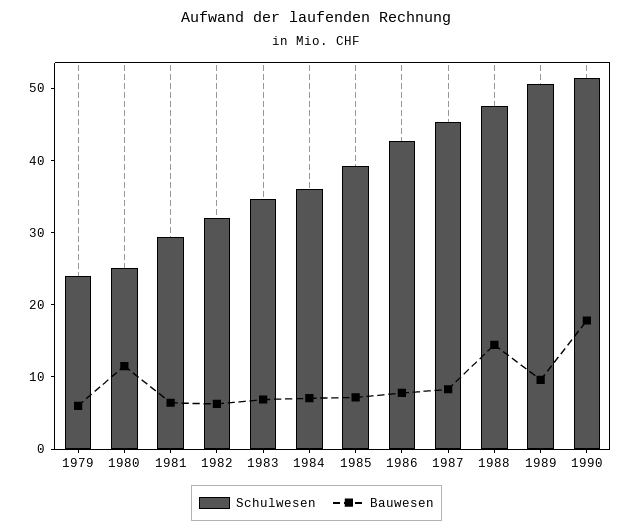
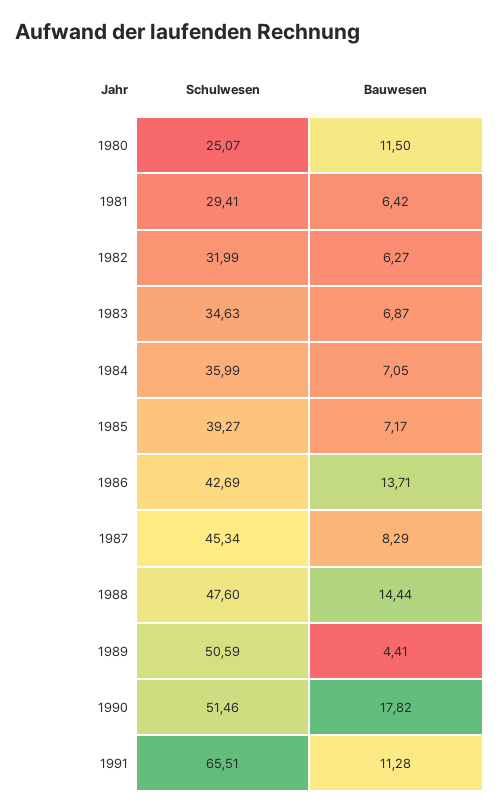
Schulwesen, 1979: 24 -> none
Bauwesen, 1979: 6 -> none
Bauwesen, 1986: 8 -> 13.71
Bauwesen, 1989: 10 -> 4.41
Schulwesen, 1991: none -> 65.51
Bauwesen, 1991: none -> 11.28

